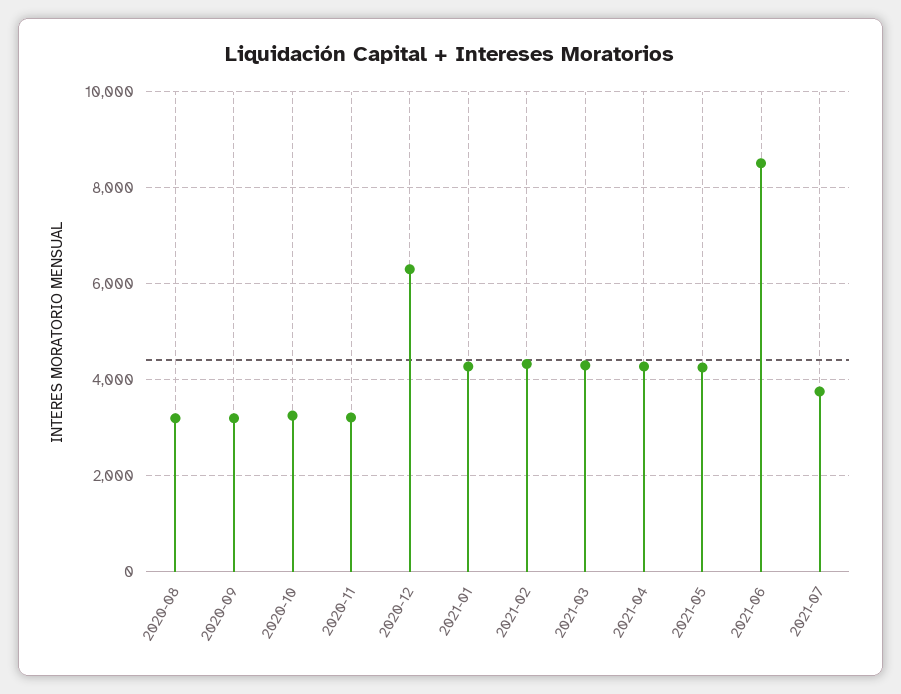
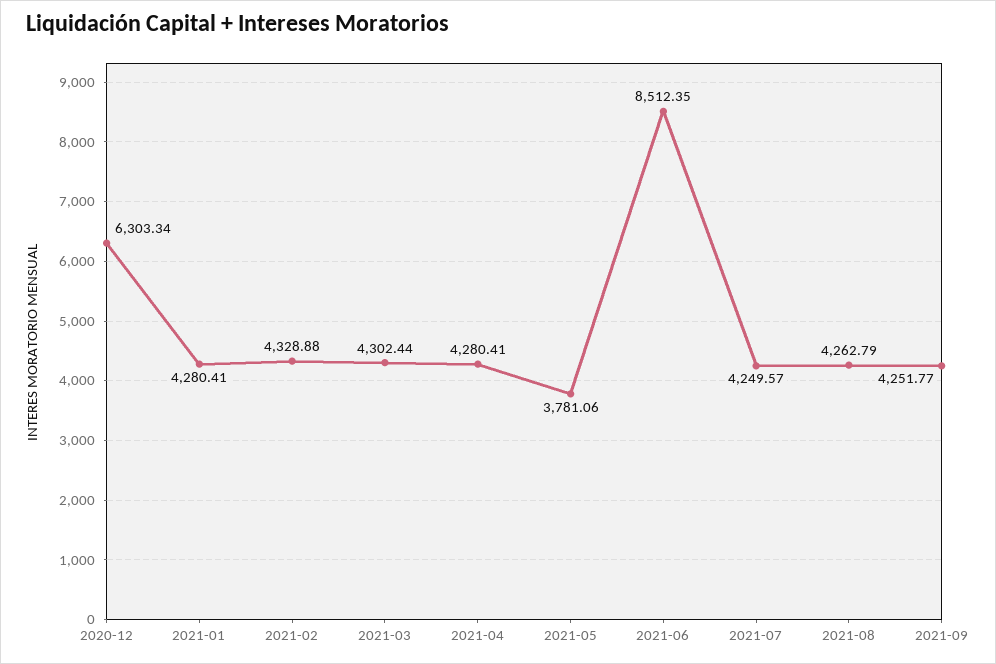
2020-08: 3200 -> none
2020-09: 3200 -> none
2020-10: 3200 -> none
2020-11: 3200 -> none
2021-05: 4200 -> 3781.06
2021-07: 3800 -> 4249.57
2021-08: none -> 4262.79
2021-09: none -> 4251.77

